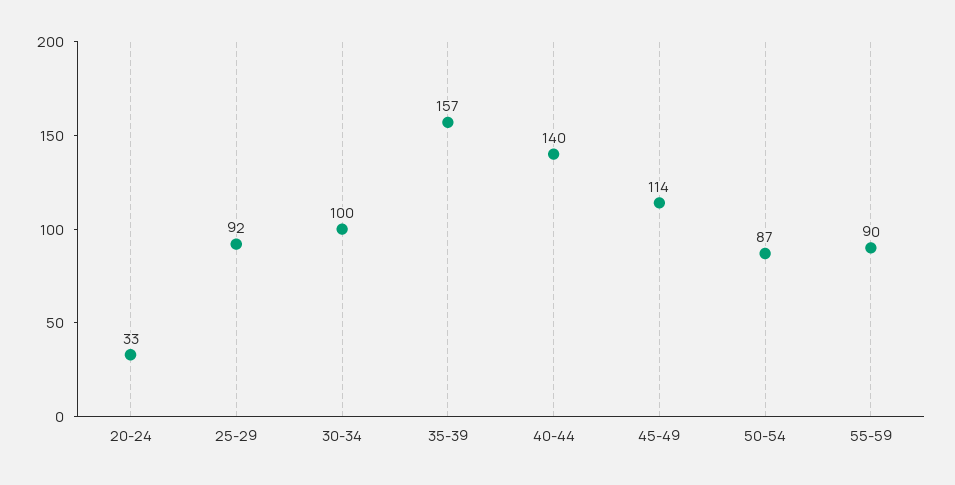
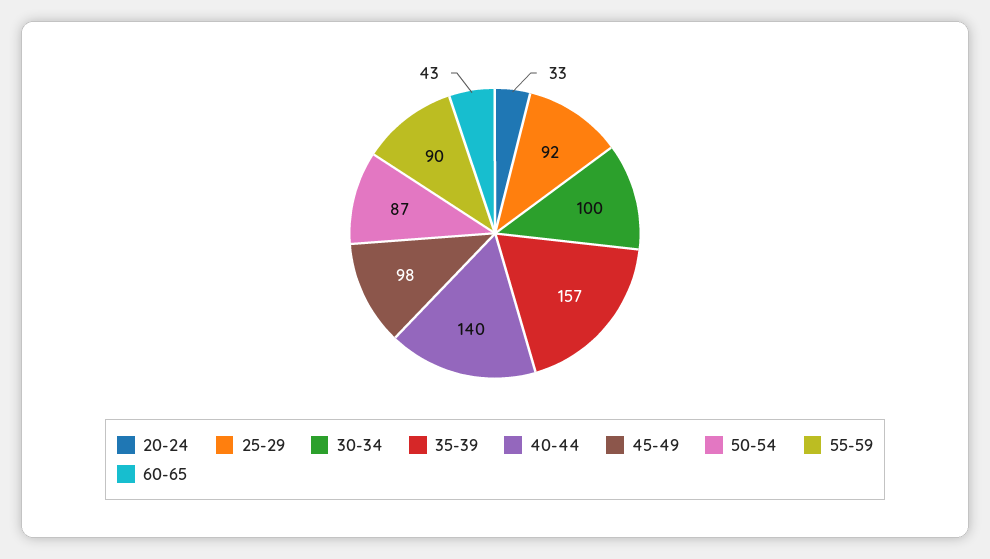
45-49: 114 -> 98
60-65: none -> 43

